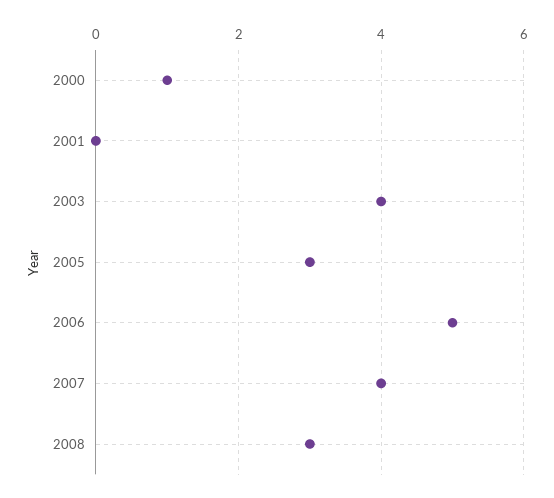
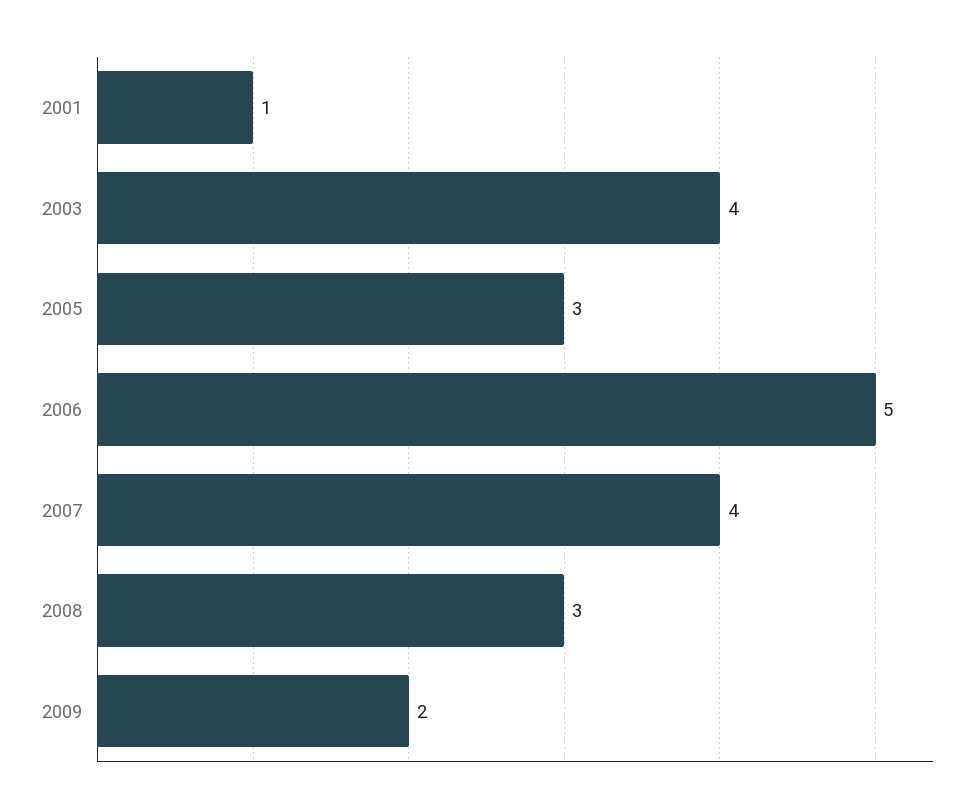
2000: 1 -> none
2001: 0 -> 1
2009: none -> 2

